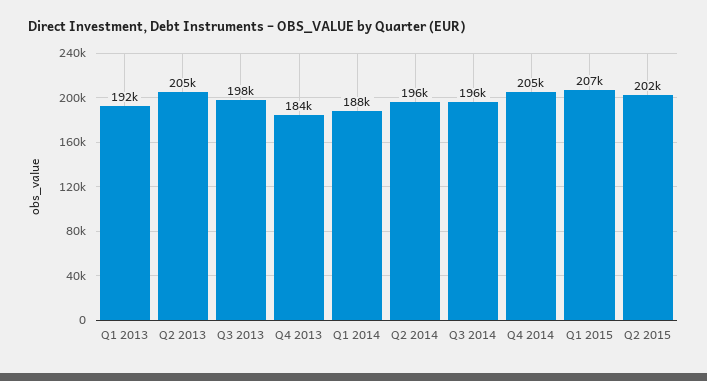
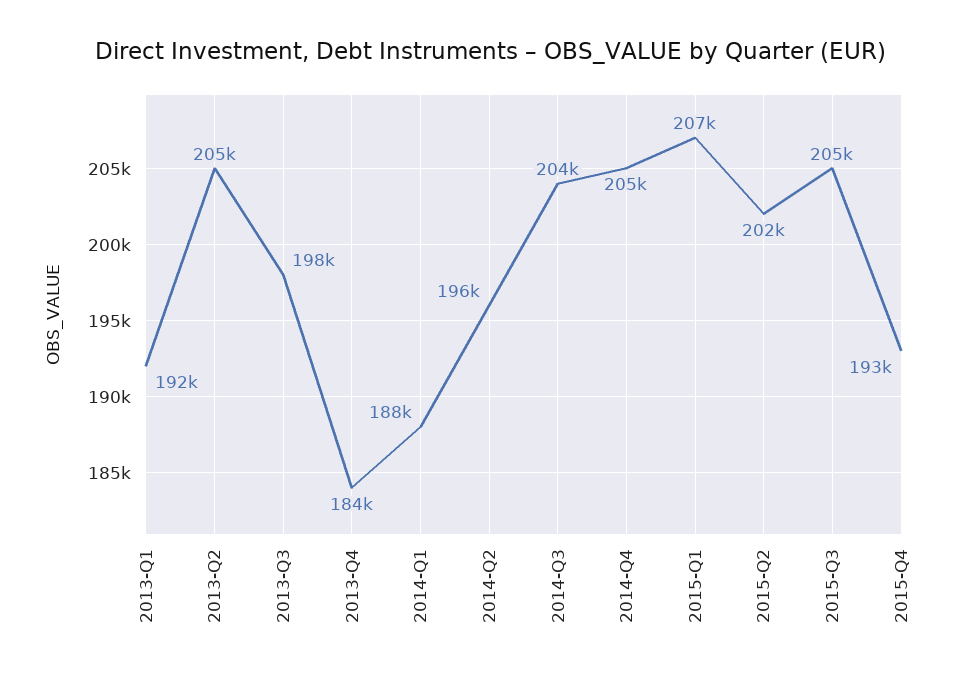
Q3 2014: 196000 -> 204000
2015-Q3: none -> 205000
2015-Q4: none -> 193000

